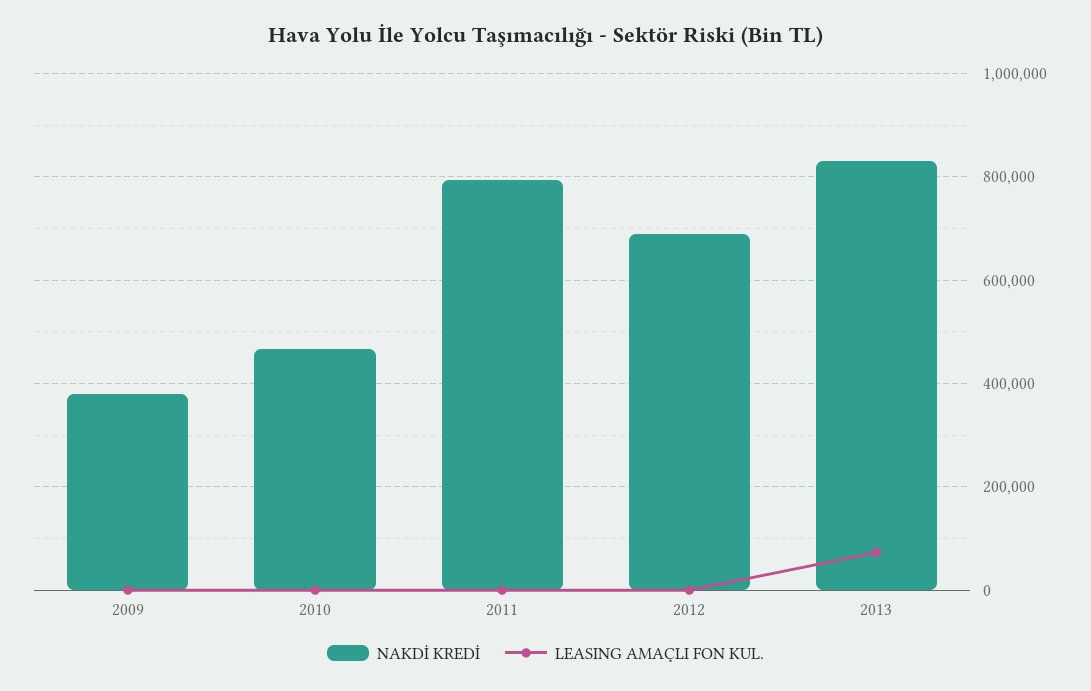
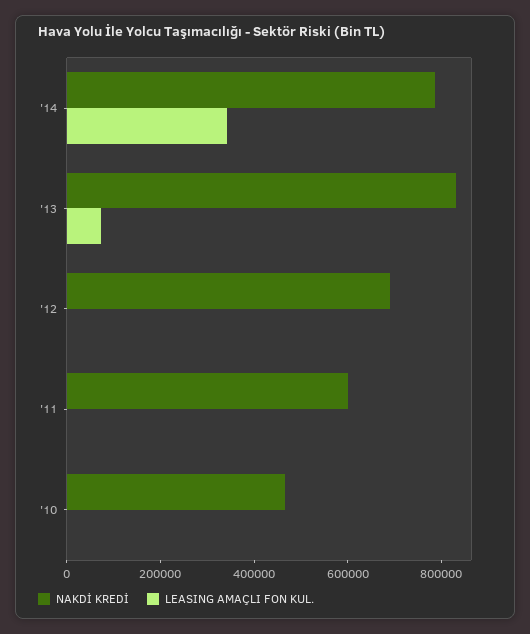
NAKDİ KREDİ, 2009: 380000 -> none
LEASING AMAÇLI FON KUL., 2009: 0 -> none
NAKDİ KREDİ, 2011: 800000 -> 600000
NAKDİ KREDİ, '14: none -> 800000
LEASING AMAÇLI FON KUL., '14: none -> 350000

